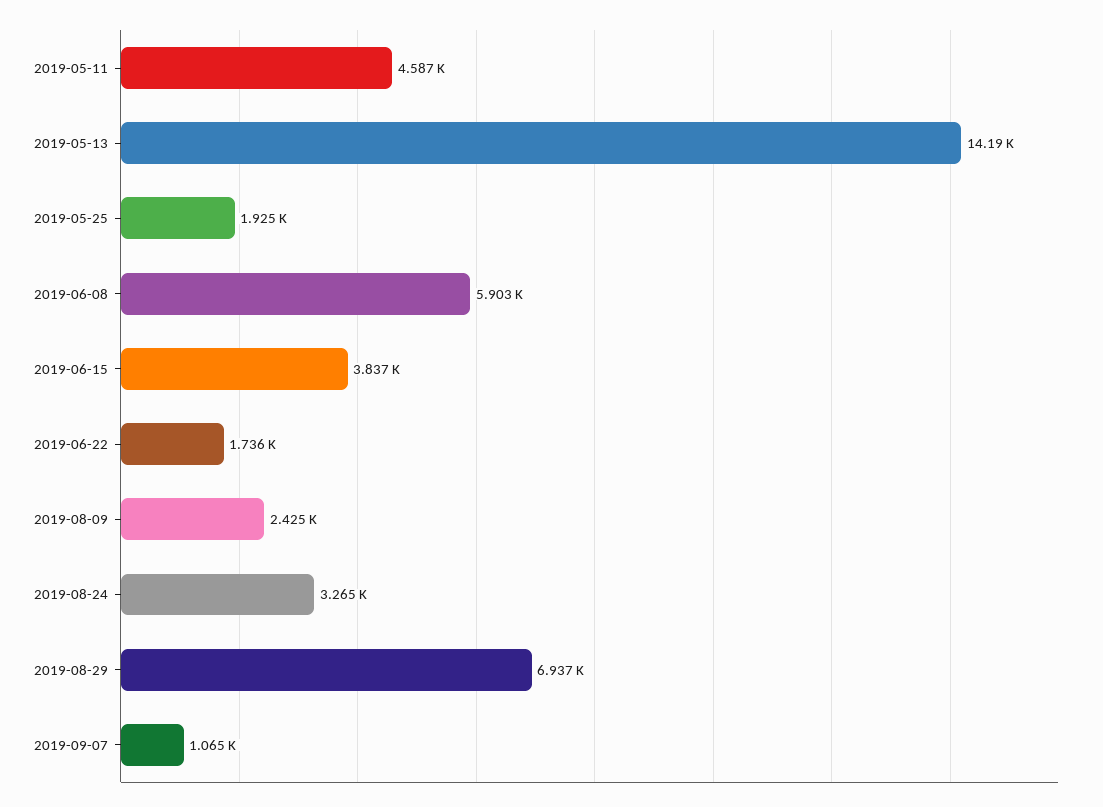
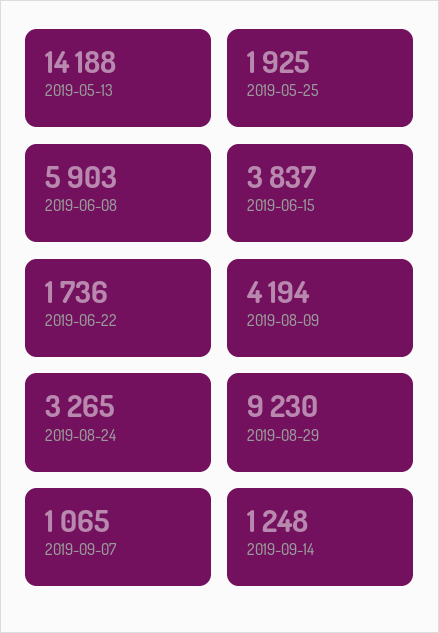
2019-05-11: 4587 -> none
2019-08-09: 2425 -> 4194
2019-08-29: 6937 -> 9230
2019-09-14: none -> 1248

